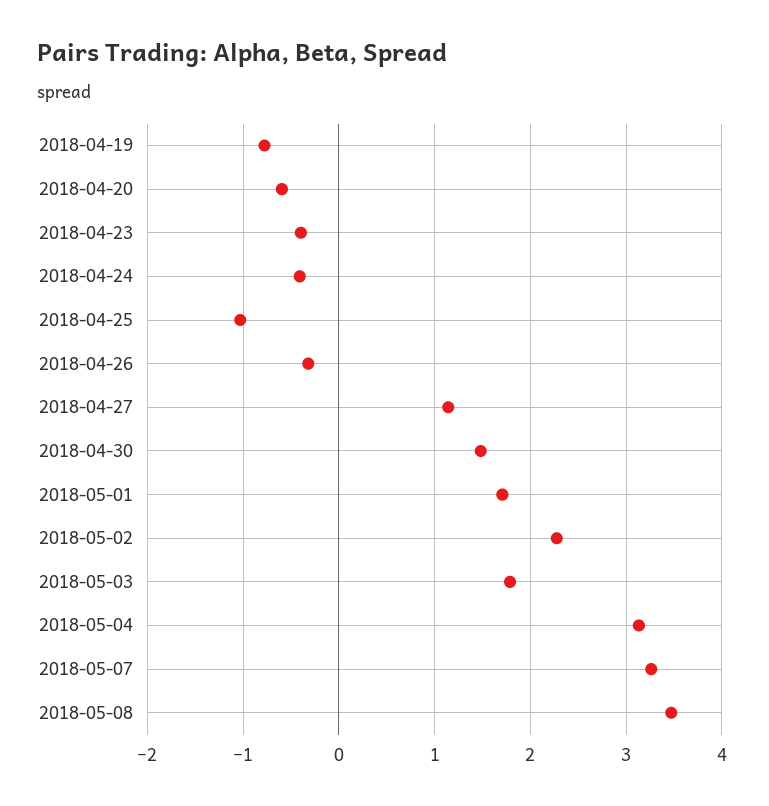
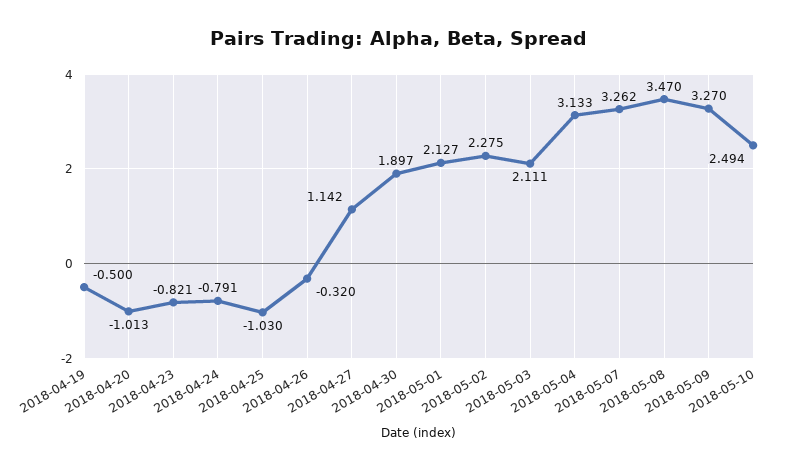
2018-04-19: -0.8 -> -0.5
2018-04-20: -0.6 -> -1.013
2018-04-23: -0.4 -> -0.821
2018-04-24: -0.4 -> -0.791
2018-04-30: 1.5 -> 1.897
2018-05-01: 1.7 -> 2.127
2018-05-03: 1.8 -> 2.111
2018-05-09: none -> 3.27
2018-05-10: none -> 2.494

